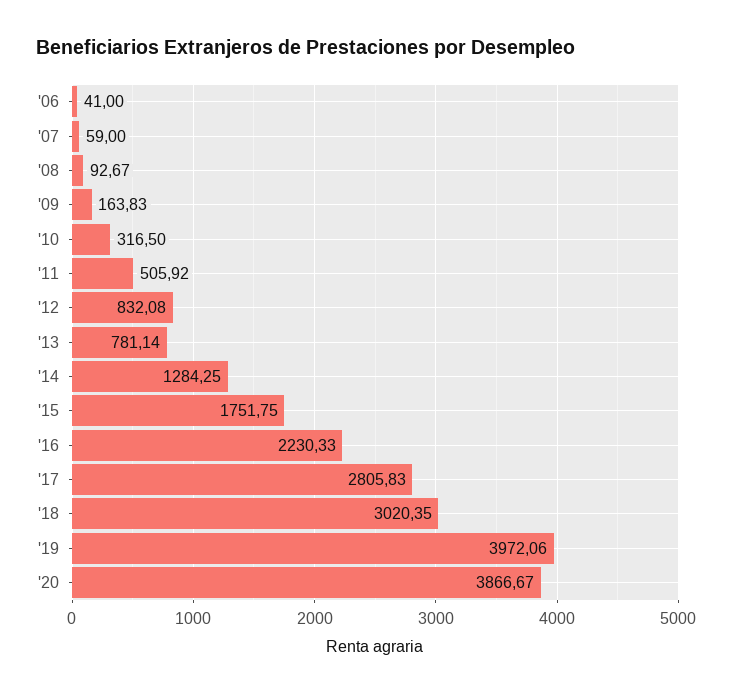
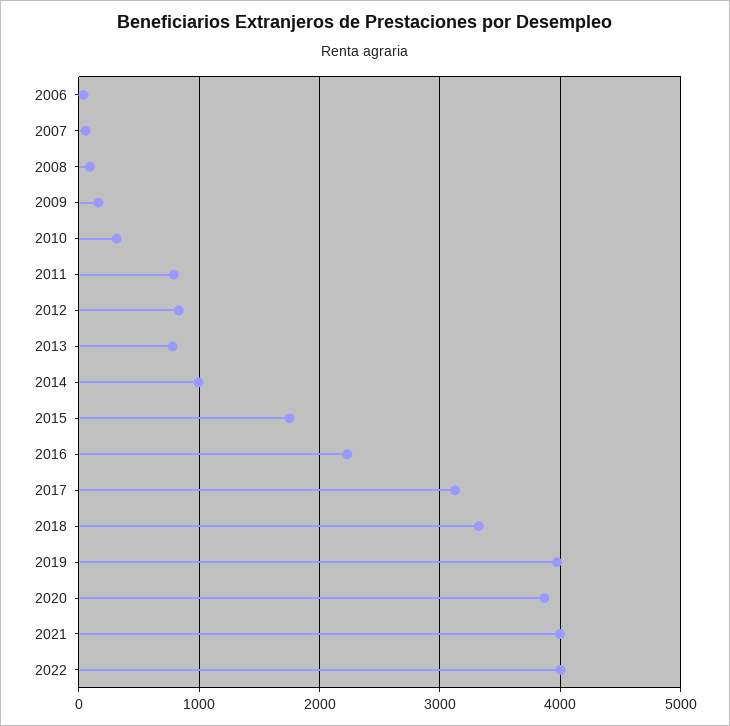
'11: 505.92 -> 800
'14: 1284.25 -> 1000
'17: 2805.83 -> 3100
'18: 3020.35 -> 3300
2021: none -> 4000
2022: none -> 4000

